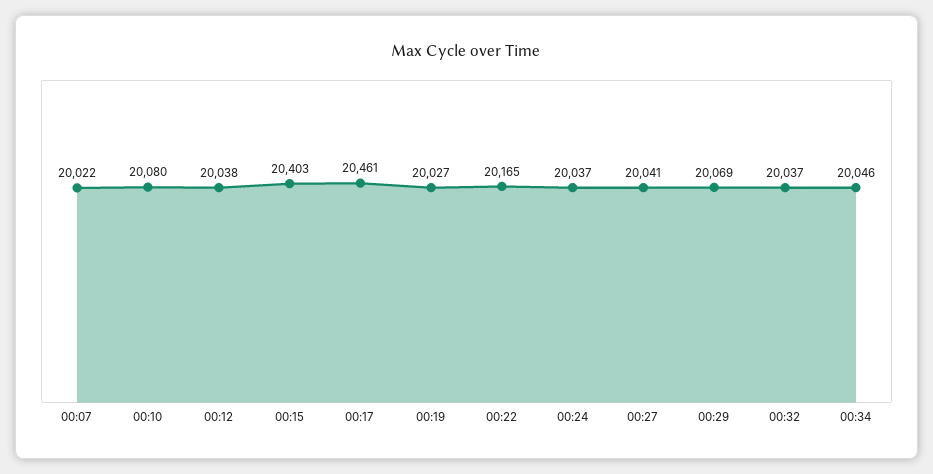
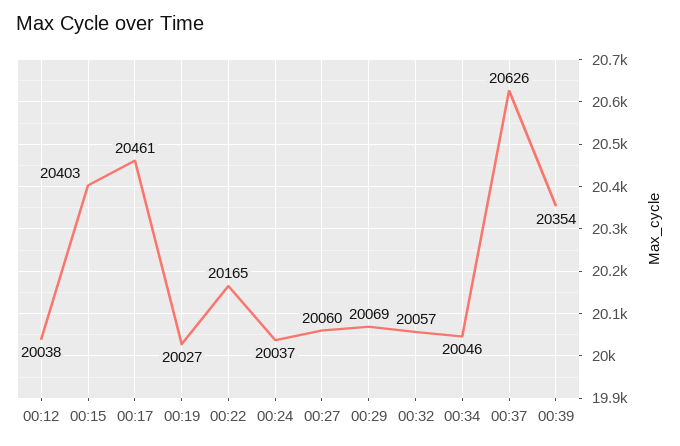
00:07: 20022 -> none
00:10: 20080 -> none
00:27: 20041 -> 20060
00:32: 20037 -> 20057
00:37: none -> 20626
00:39: none -> 20354

